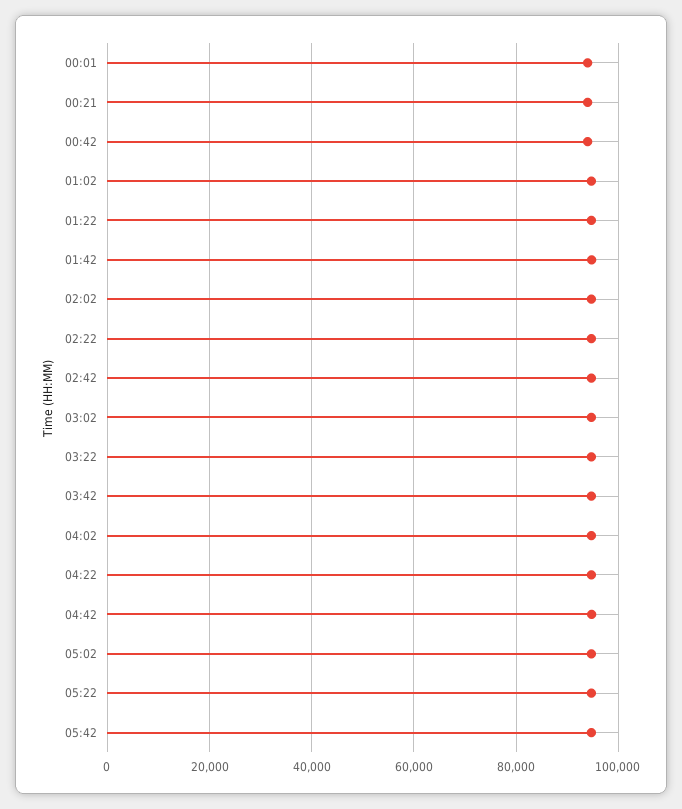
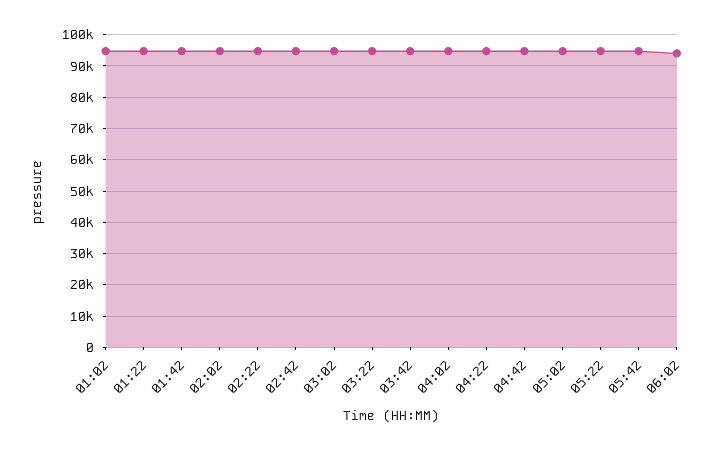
00:01: 94000 -> none
00:21: 94000 -> none
00:42: 94000 -> none
06:02: none -> 94000

